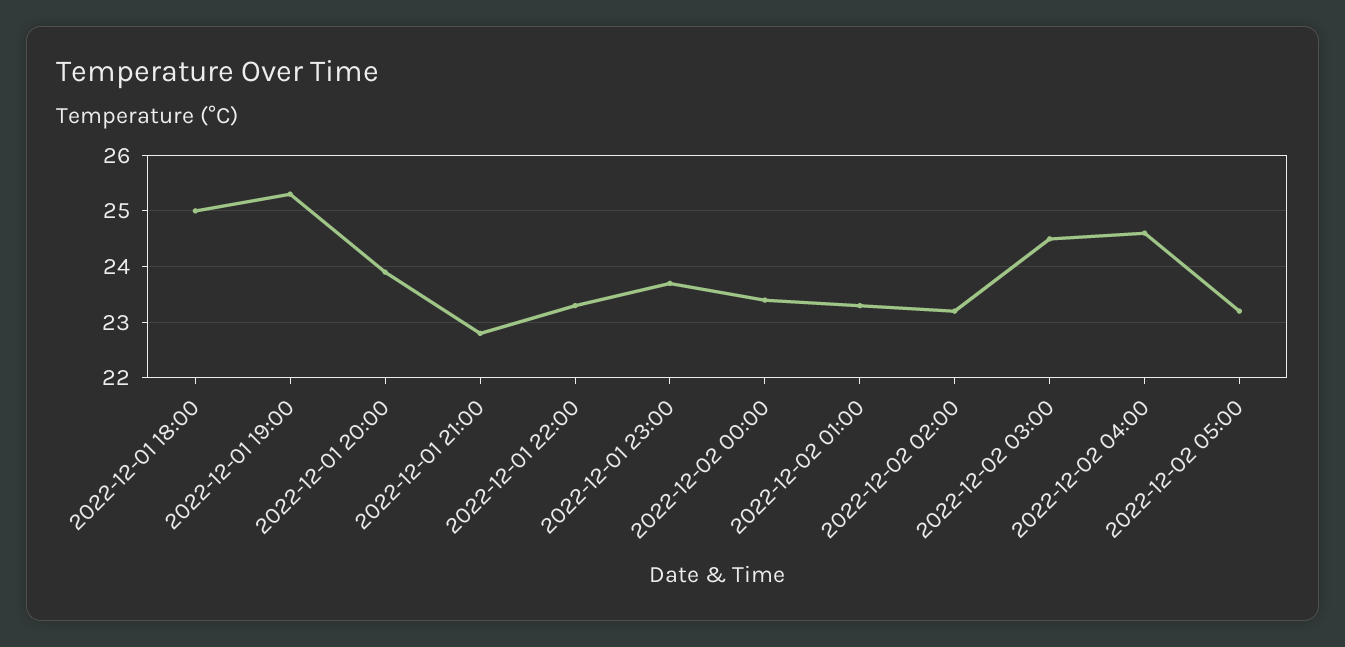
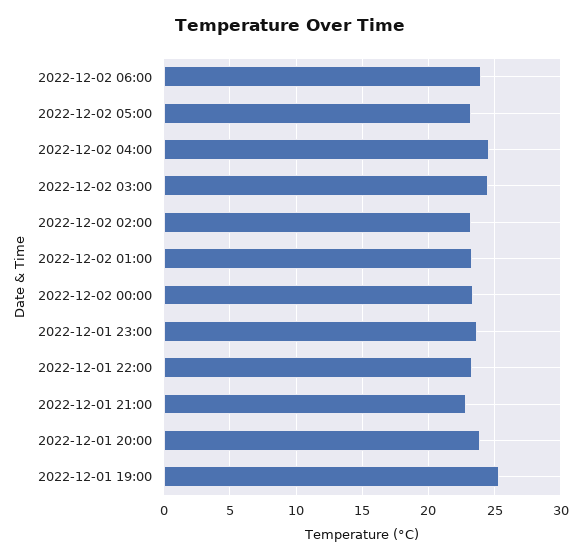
2022-12-01 18:00: 25 -> none
2022-12-02 06:00: none -> 24

